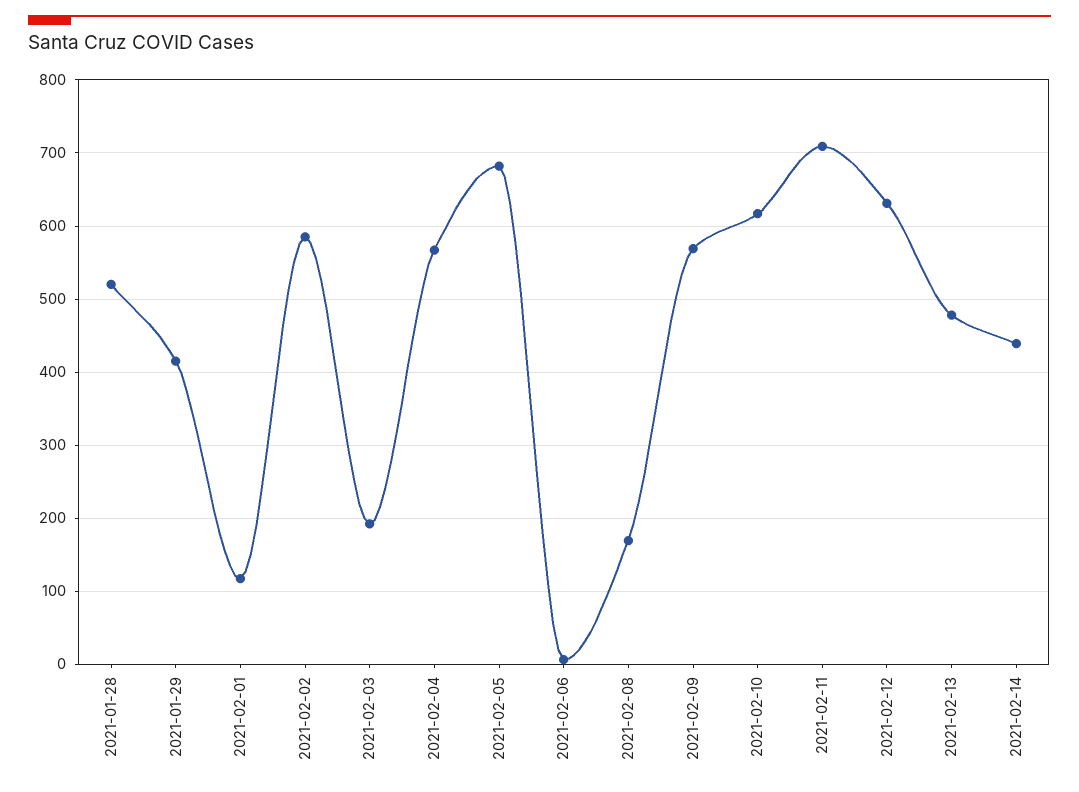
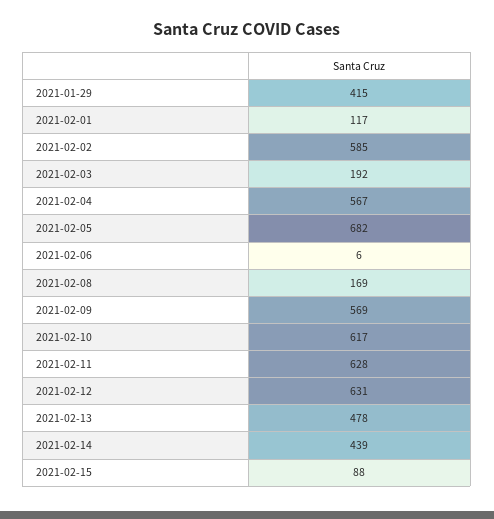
2021-01-28: 520 -> none
2021-02-11: 710 -> 628
2021-02-15: none -> 88

